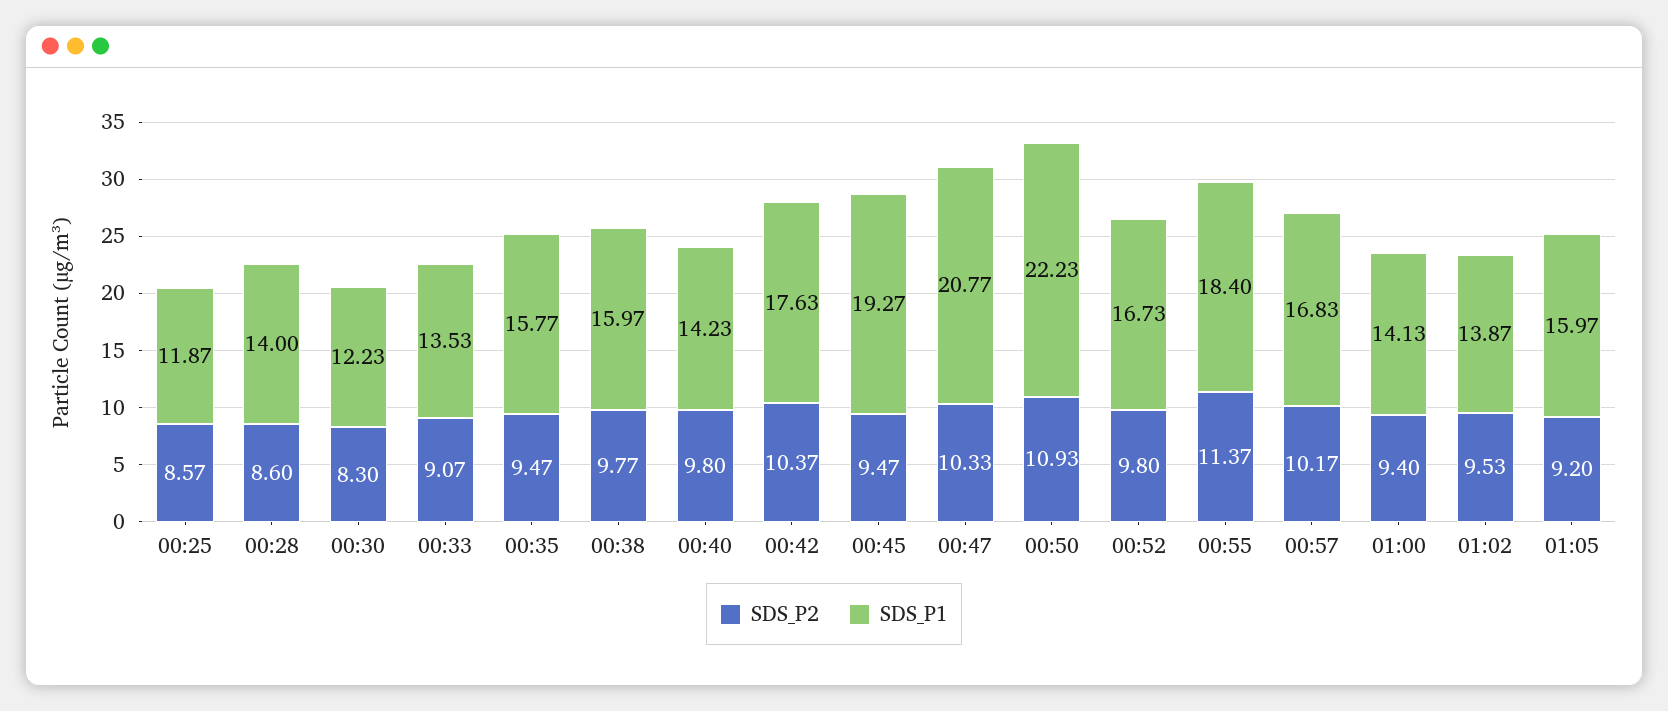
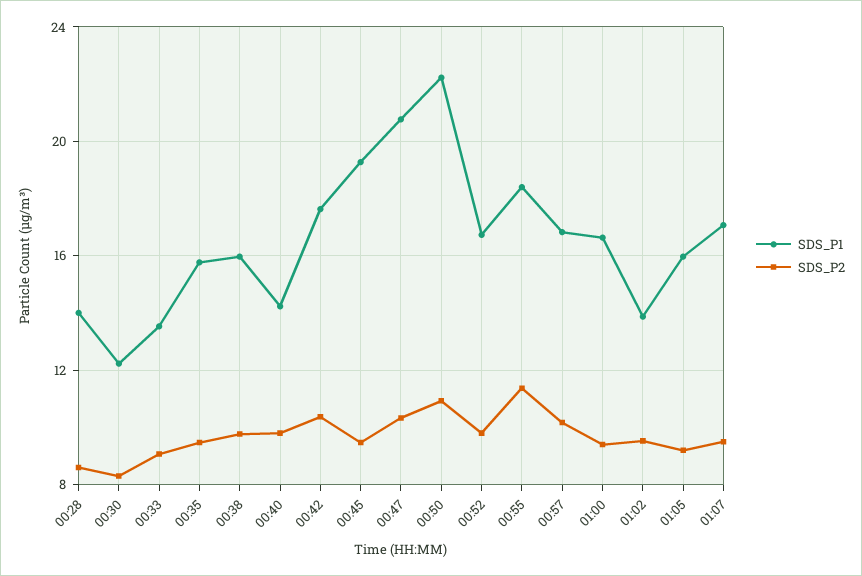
SDS_P2, 00:25: 8.57 -> none
SDS_P1, 00:25: 11.87 -> none
SDS_P1, 01:00: 14.13 -> 16.5
SDS_P1, 01:07: none -> 17
SDS_P2, 01:07: none -> 9.5

